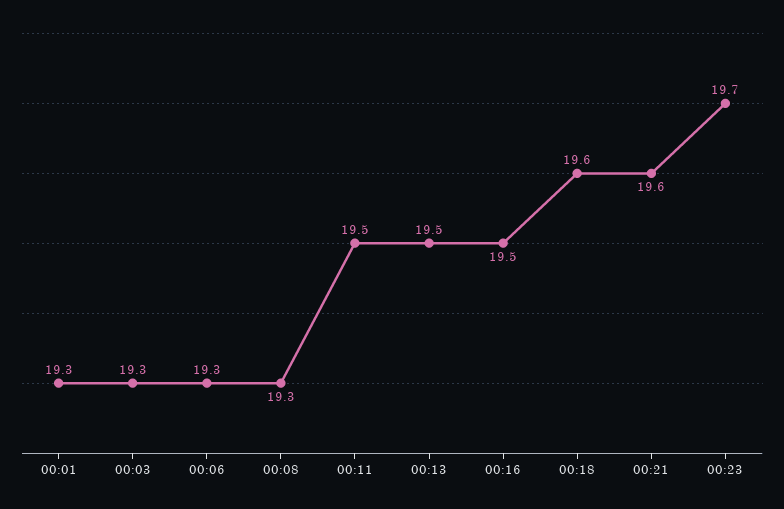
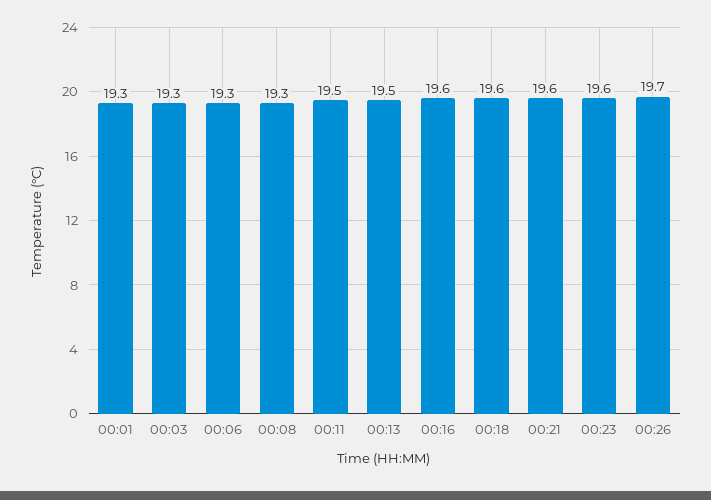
00:16: 19.5 -> 19.6
00:23: 19.7 -> 19.6
00:26: none -> 19.7

